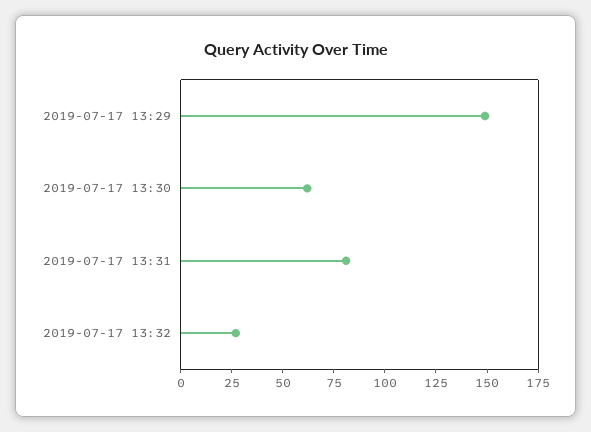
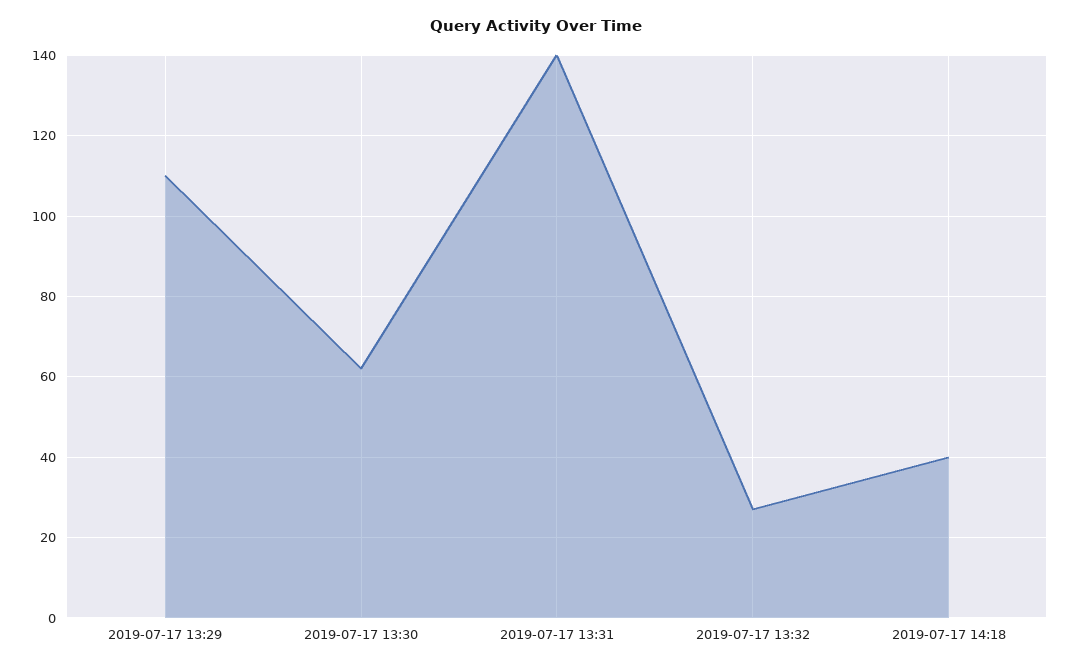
2019-07-17 13:29: 150 -> 110
2019-07-17 13:31: 80 -> 140
2019-07-17 14:18: none -> 40

